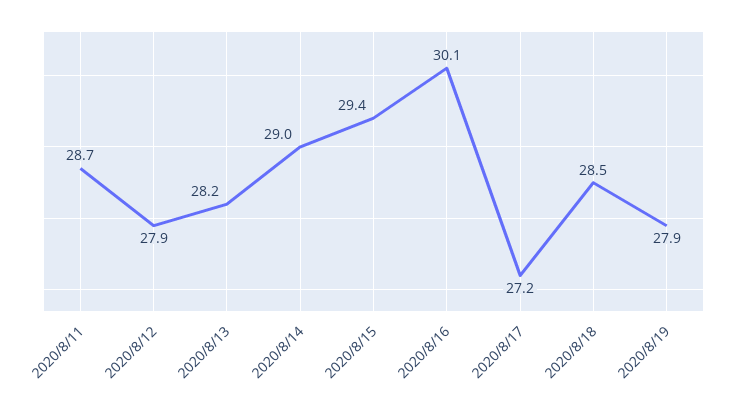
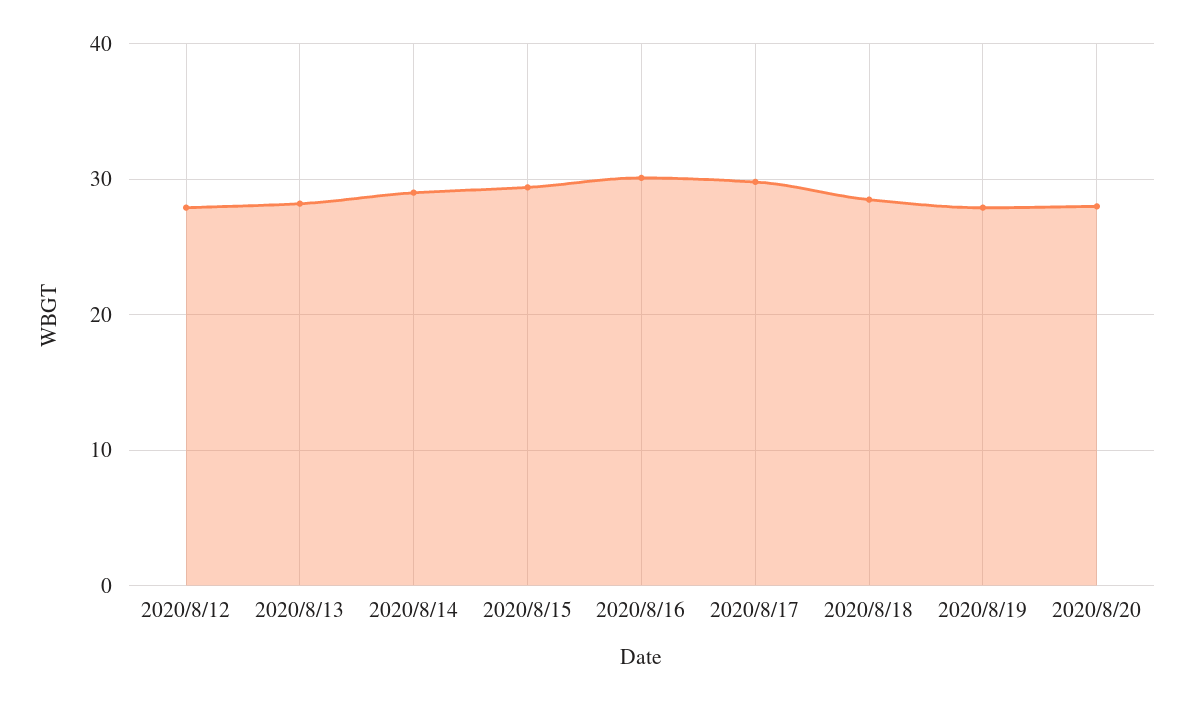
2020/8/11: 28.7 -> none
2020/8/17: 27.2 -> 30
2020/8/20: none -> 28

